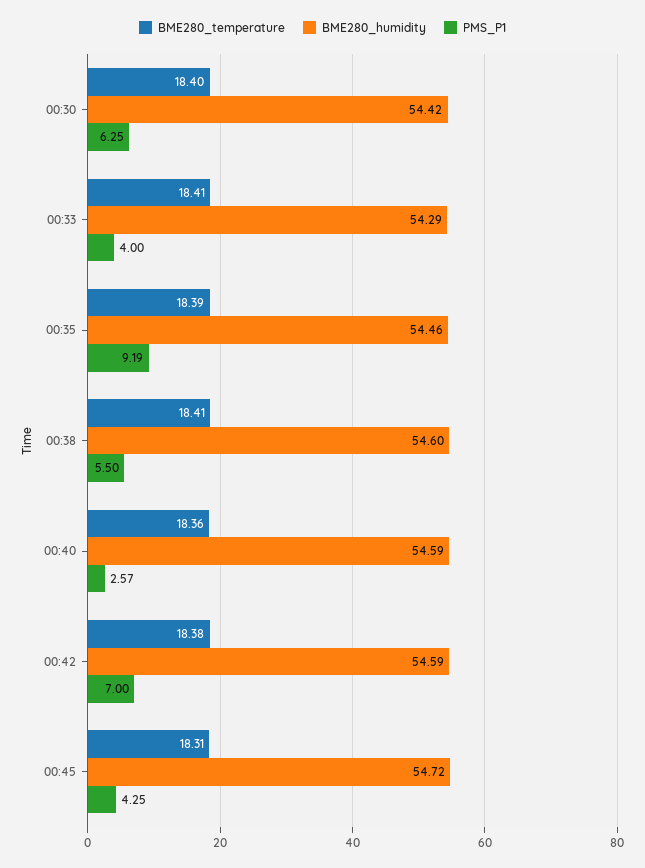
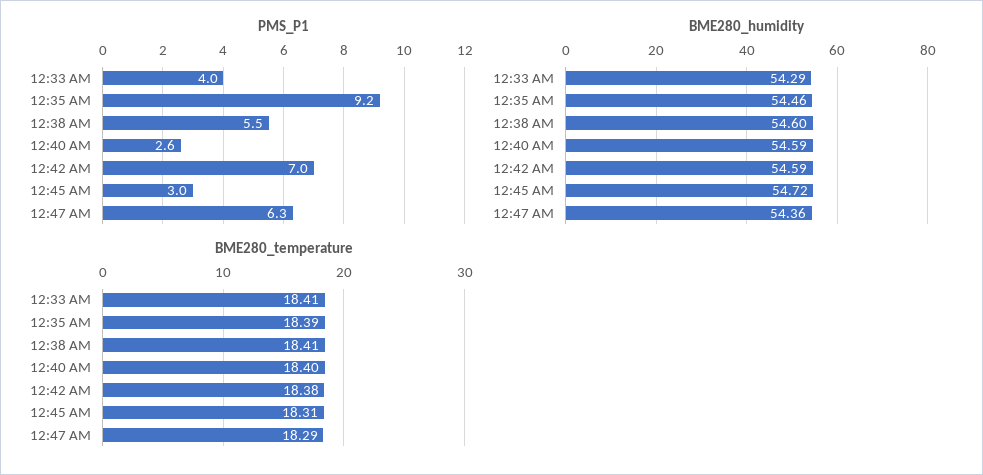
BME280_temperature, 00:30: 18.4 -> none
BME280_humidity, 00:30: 54.42 -> none
PMS_P1, 00:30: 6.25 -> none
BME280_temperature, 00:40: 18.36 -> 18.4
PMS_P1, 00:45: 4.25 -> 3
PMS_P1, 12:47 AM: none -> 6.3
BME280_humidity, 12:47 AM: none -> 54.36
BME280_temperature, 12:47 AM: none -> 18.29

